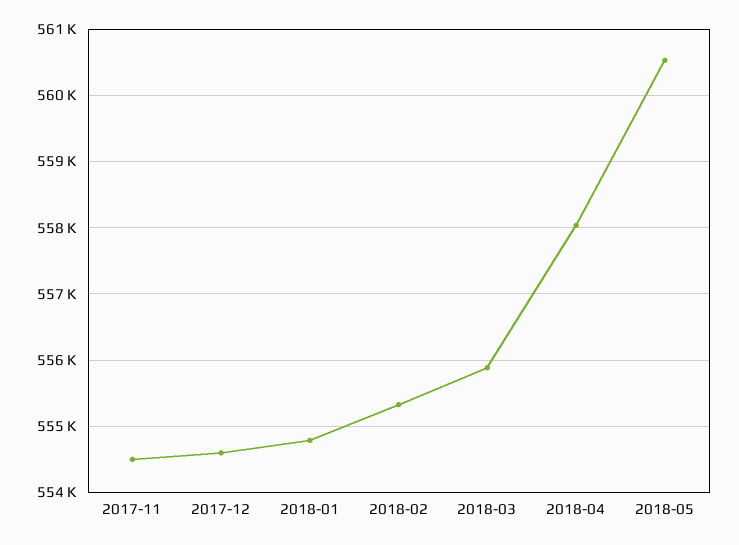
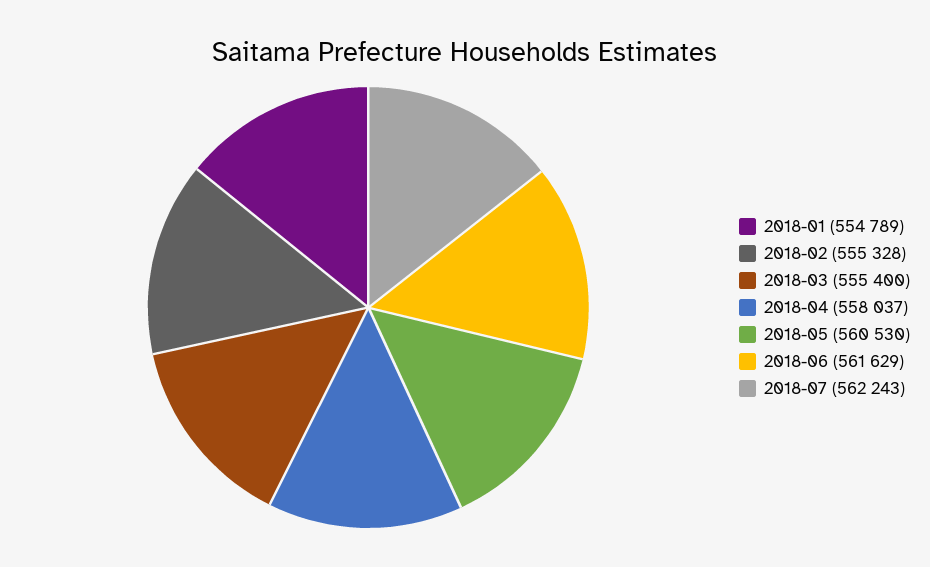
2017-11: 554500 -> none
2017-12: 554600 -> none
2018-03: 555900 -> 555400
2018-06: none -> 561629
2018-07: none -> 562243

